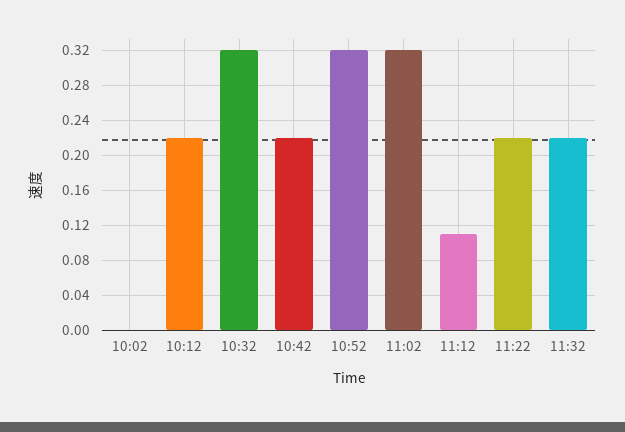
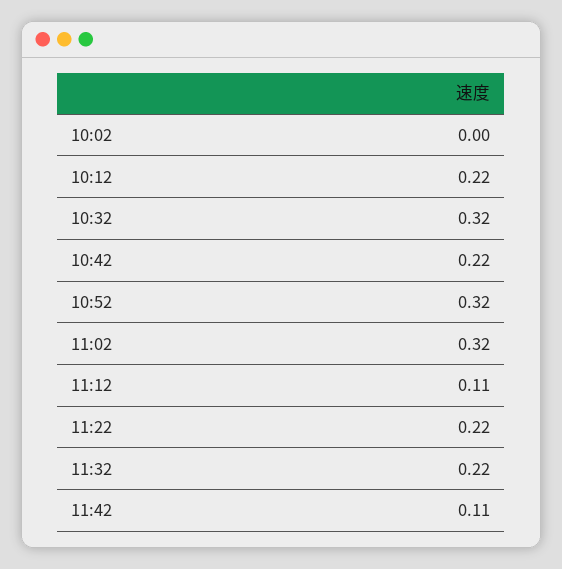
11:42: none -> 0.11

